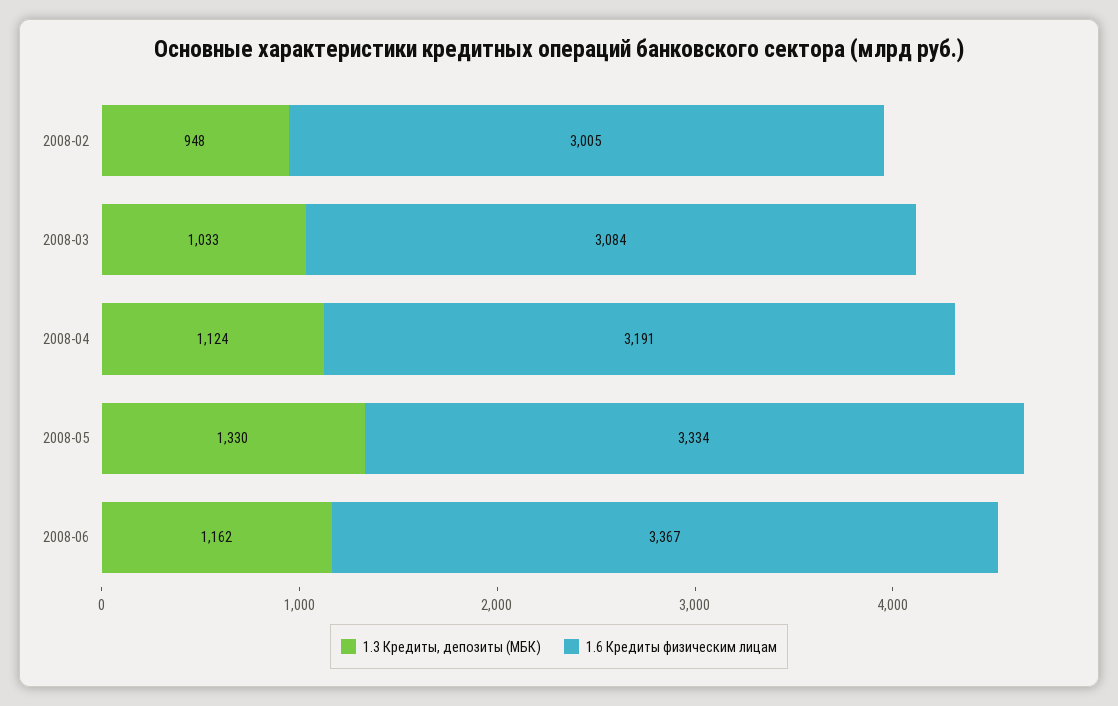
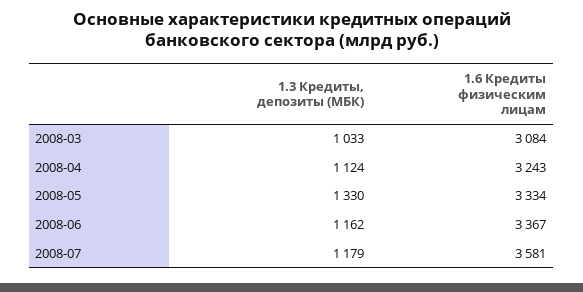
1.3 Кредиты, депозиты (МБК), 2008-02: 948 -> none
1.6 Кредиты физическим лицам, 2008-02: 3005 -> none
1.6 Кредиты физическим лицам, 2008-04: 3191 -> 3243
1.3 Кредиты, депозиты (МБК), 2008-07: none -> 1179
1.6 Кредиты физическим лицам, 2008-07: none -> 3581

